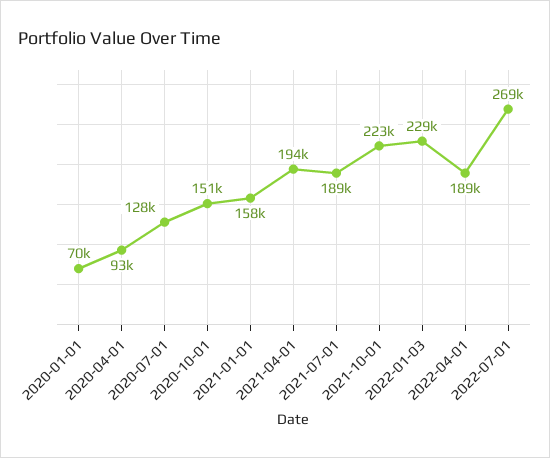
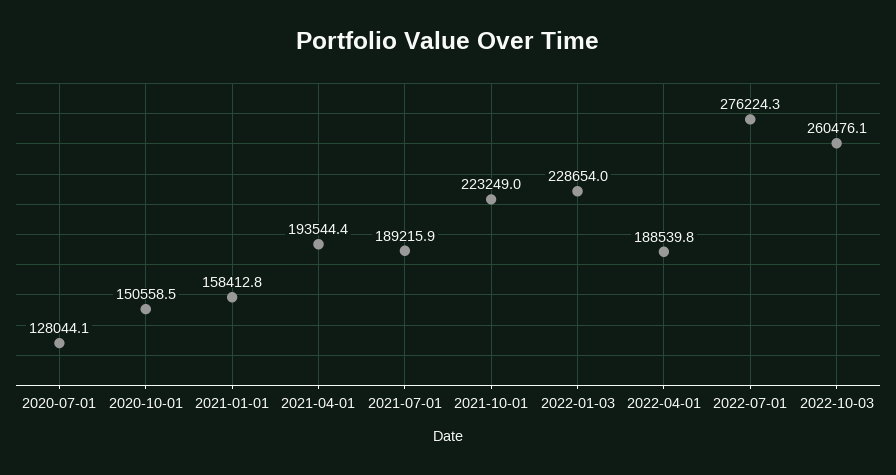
2020-01-01: 70000 -> none
2020-04-01: 93000 -> none
2022-07-01: 269000 -> 276224.3
2022-10-03: none -> 260476.1

